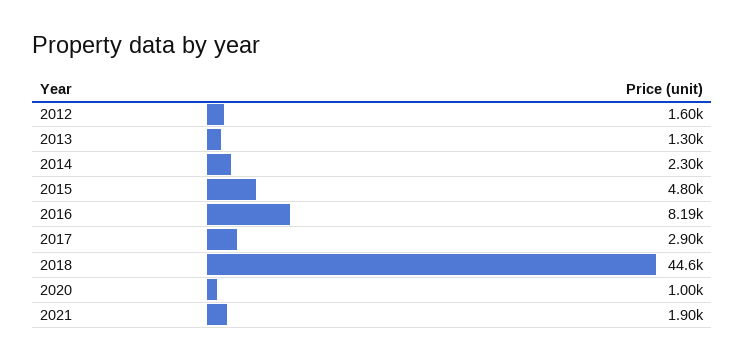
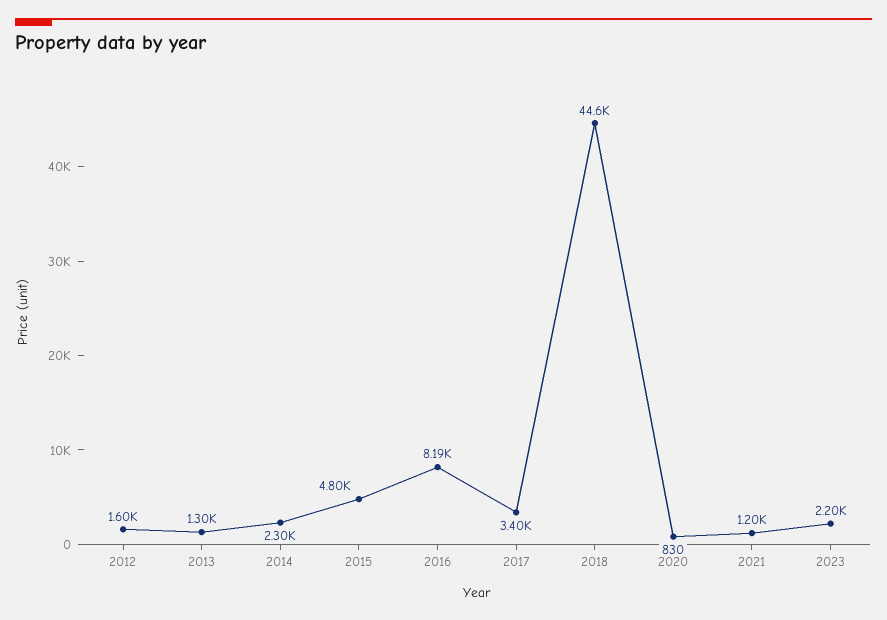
2017: 2900 -> 3400
2020: 1000 -> 830
2021: 1900 -> 1200
2023: none -> 2200

